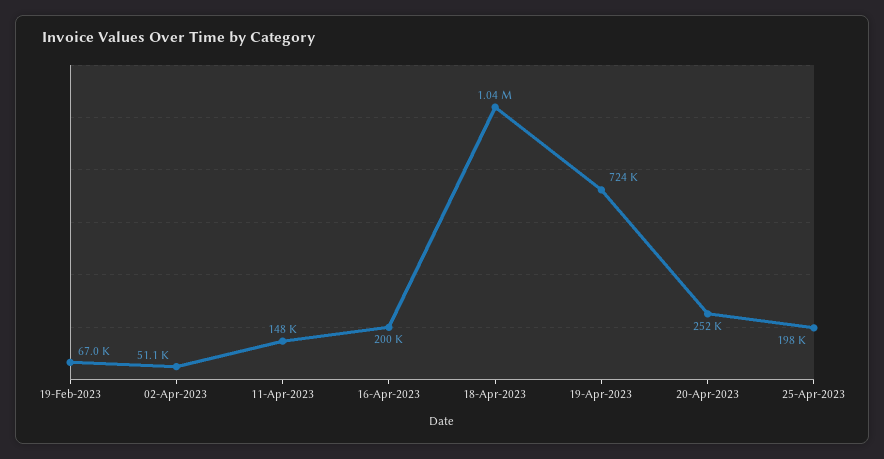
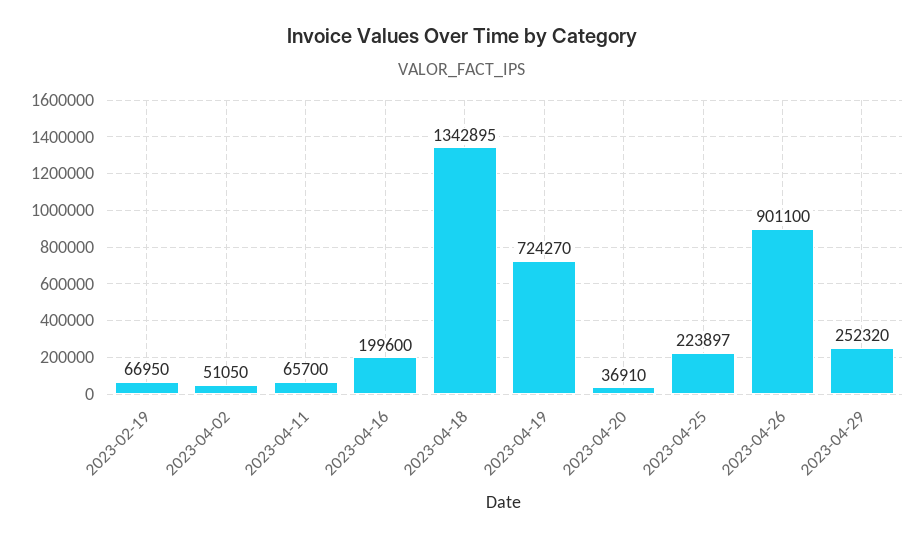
11-Apr-2023: 148000 -> 65700
18-Apr-2023: 1040000 -> 1342895
20-Apr-2023: 252000 -> 36910
25-Apr-2023: 198000 -> 223897
2023-04-26: none -> 901100
2023-04-29: none -> 252320

